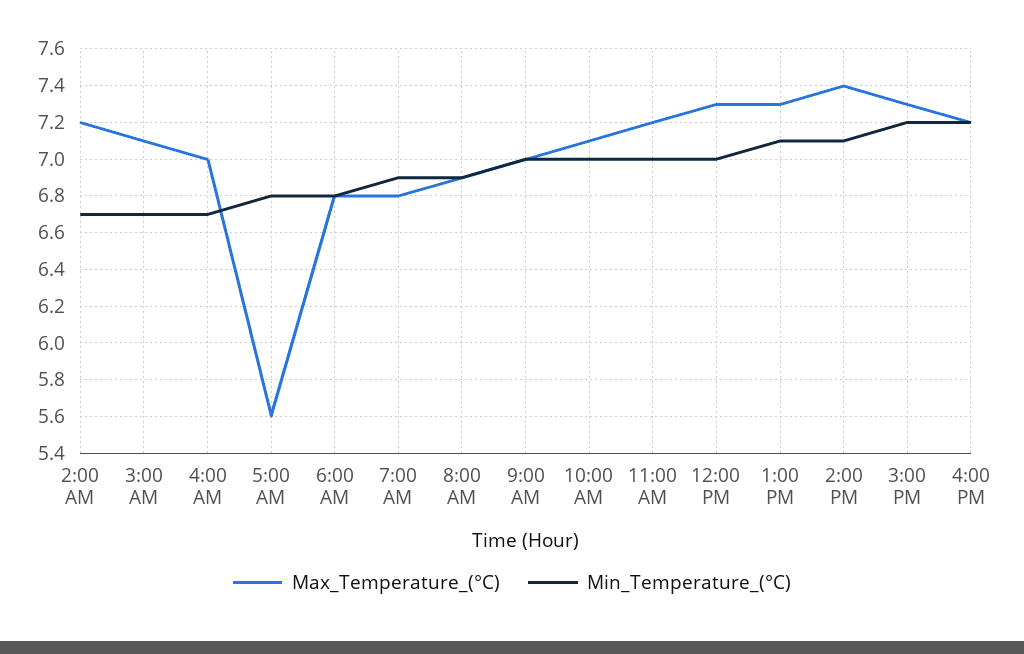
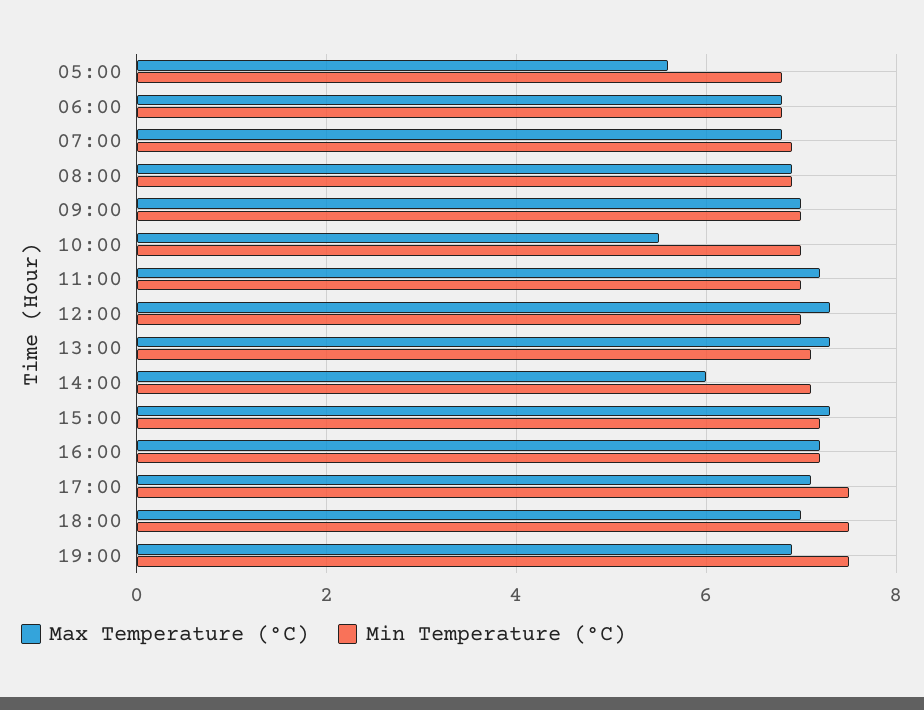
Max_Temperature_(°C), 2:00 AM: 7.2 -> none
Min_Temperature_(°C), 2:00 AM: 6.7 -> none
Max_Temperature_(°C), 3:00 AM: 7.1 -> none
Min_Temperature_(°C), 3:00 AM: 6.7 -> none
Max_Temperature_(°C), 4:00 AM: 7 -> none
Min_Temperature_(°C), 4:00 AM: 6.7 -> none
Max_Temperature_(°C), 10:00 AM: 7.1 -> 5.5
Max_Temperature_(°C), 2:00 PM: 7.4 -> 6
Max_Temperature_(°C), 17:00: none -> 7
Min_Temperature_(°C), 17:00: none -> 7.5
Max_Temperature_(°C), 18:00: none -> 7
Min_Temperature_(°C), 18:00: none -> 7.5
Max_Temperature_(°C), 19:00: none -> 7
Min_Temperature_(°C), 19:00: none -> 7.5

